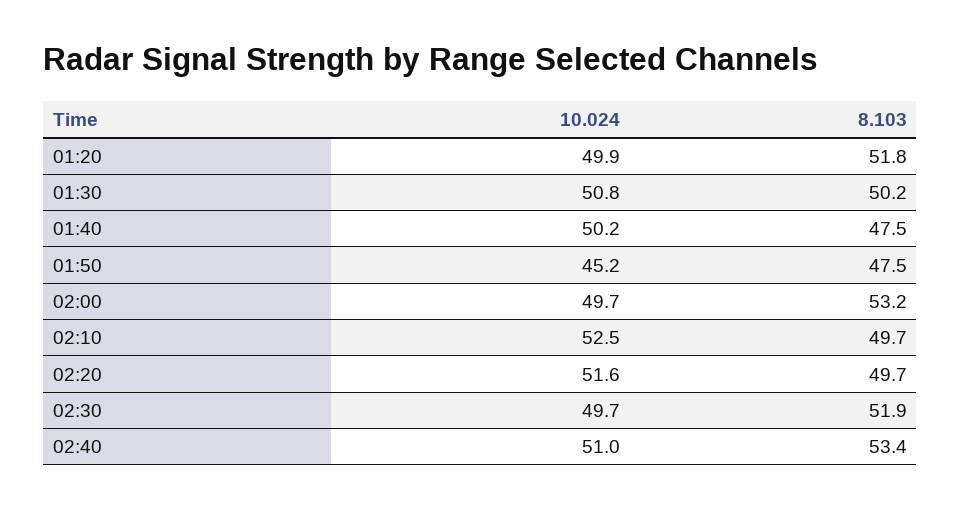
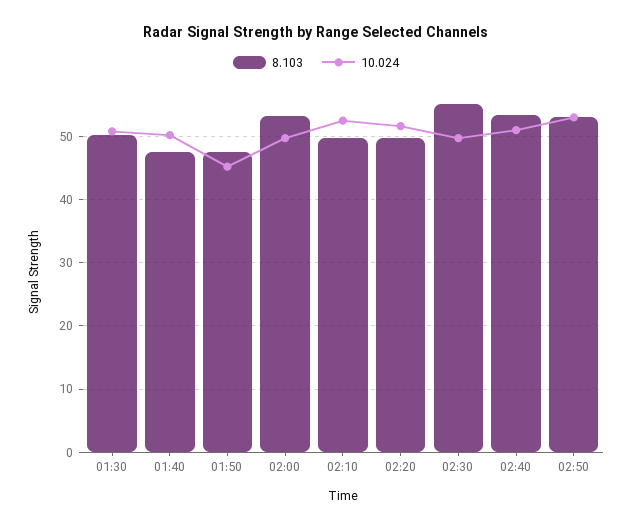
10.024, 01:20: 49.9 -> none
8.103, 01:20: 51.8 -> none
8.103, 02:30: 51.9 -> 55
8.103, 02:50: none -> 53
10.024, 02:50: none -> 53

